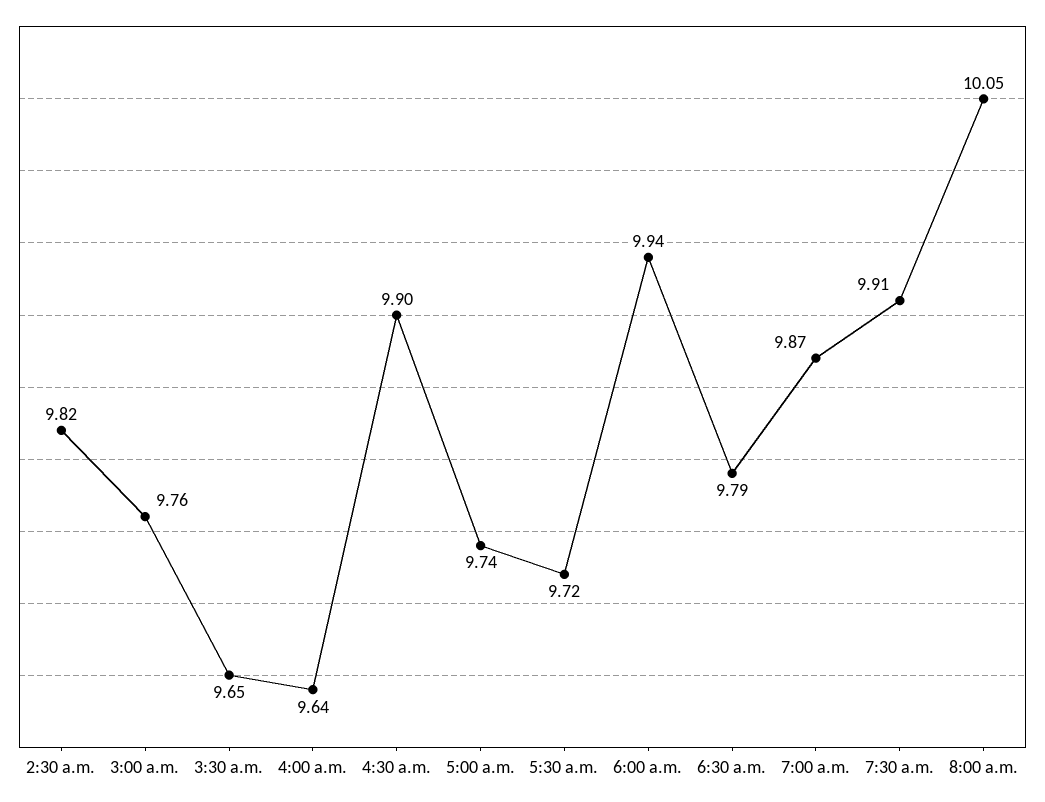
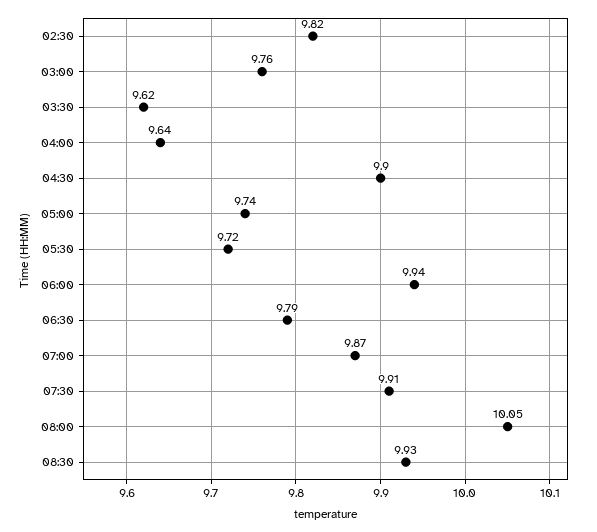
3:30 a.m.: 9.65 -> 9.62
08:30: none -> 9.93

